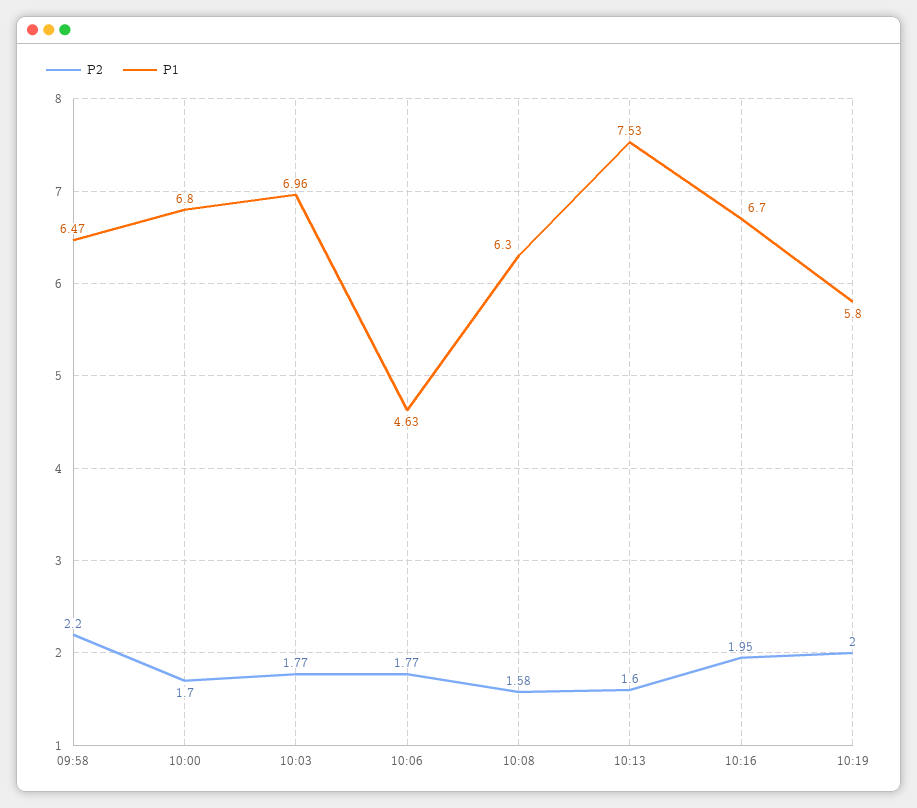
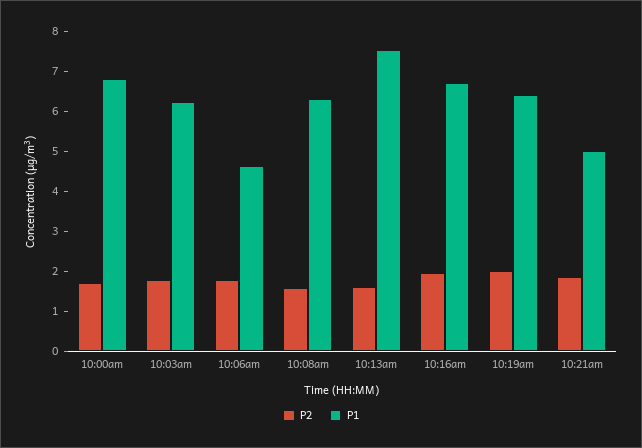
P2, 09:58: 2.2 -> none
P1, 09:58: 6.47 -> none
P1, 10:03: 6.96 -> 6.2
P1, 10:19: 5.8 -> 6.4
P2, 10:21am: none -> 1.8
P1, 10:21am: none -> 5

